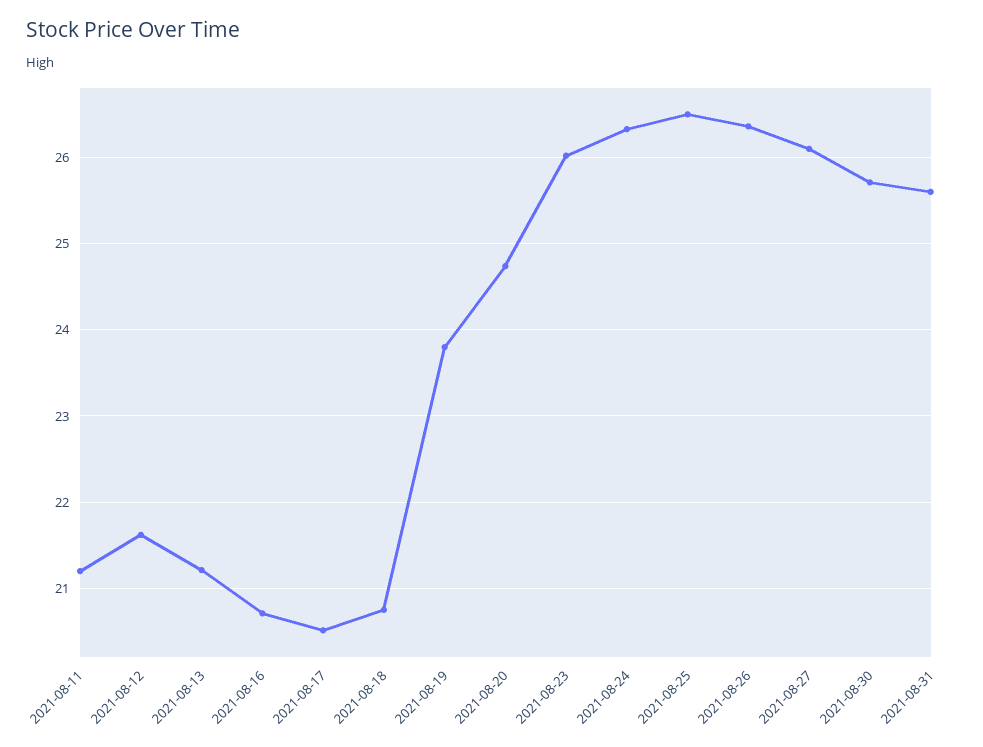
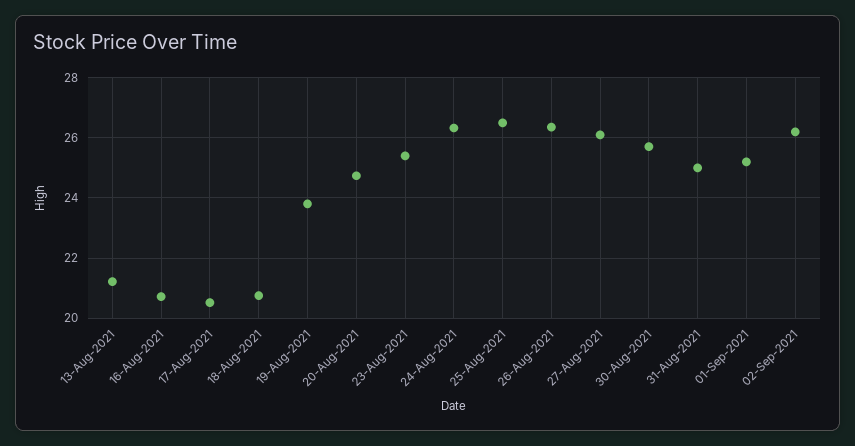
2021-08-11: 21.2 -> none
2021-08-12: 21.6 -> none
2021-08-23: 26 -> 25.4
2021-08-31: 25.6 -> 25
01-Sep-2021: none -> 25.2
02-Sep-2021: none -> 26.2

